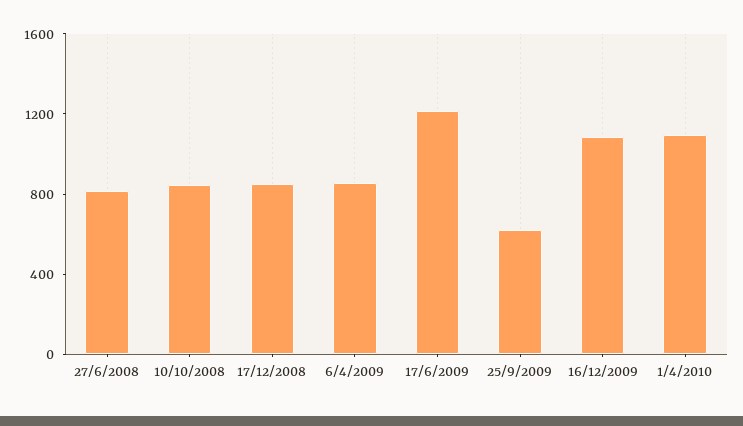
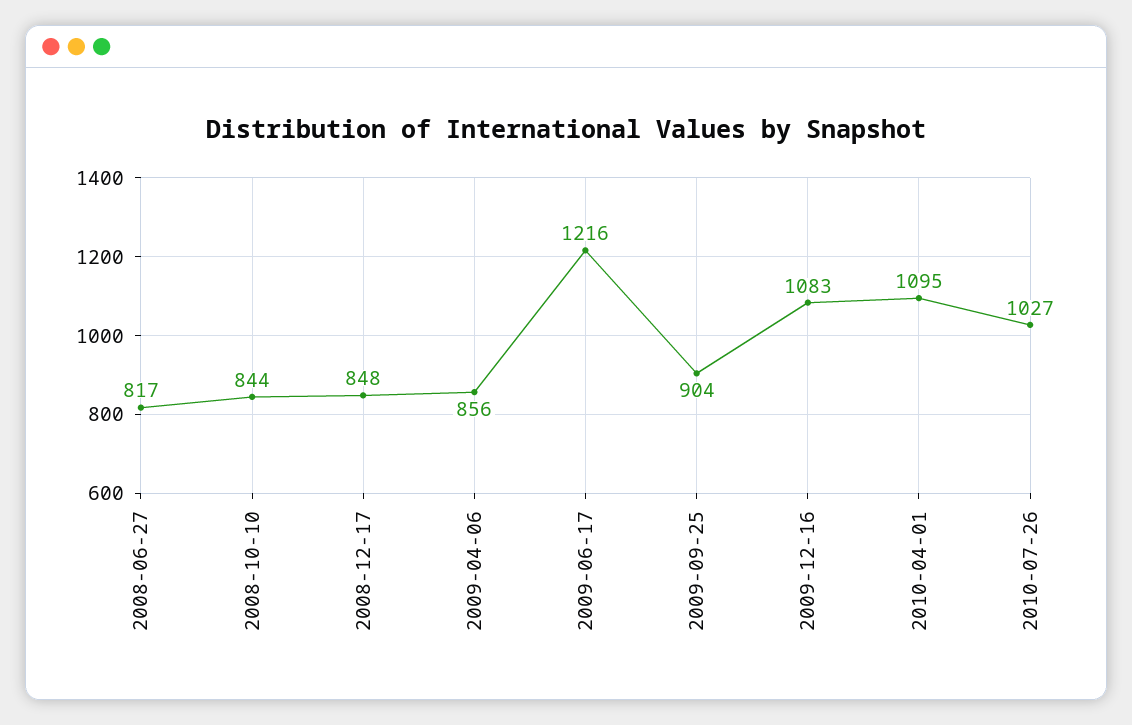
25/9/2009: 600 -> 904
2010-07-26: none -> 1027

